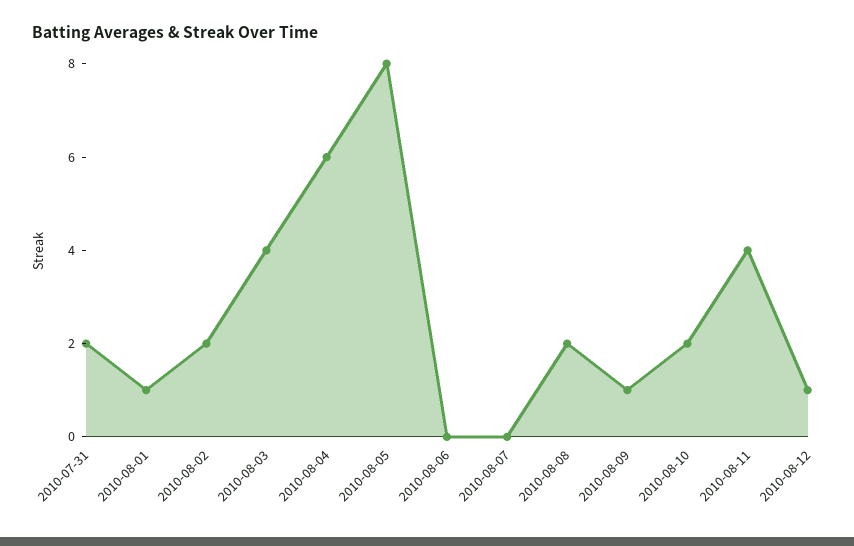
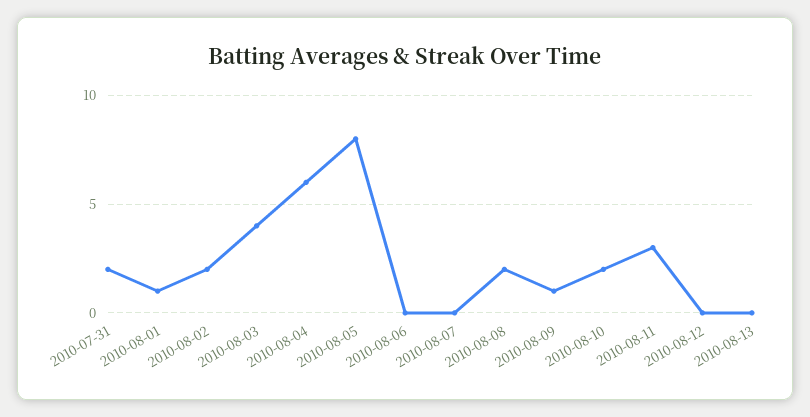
2010-08-11: 4 -> 3
2010-08-12: 1 -> 0
2010-08-13: none -> 0

